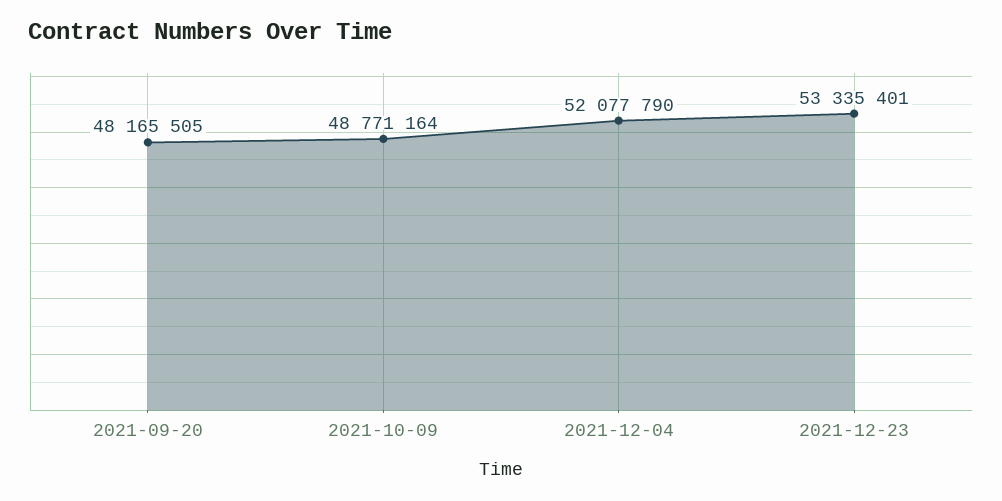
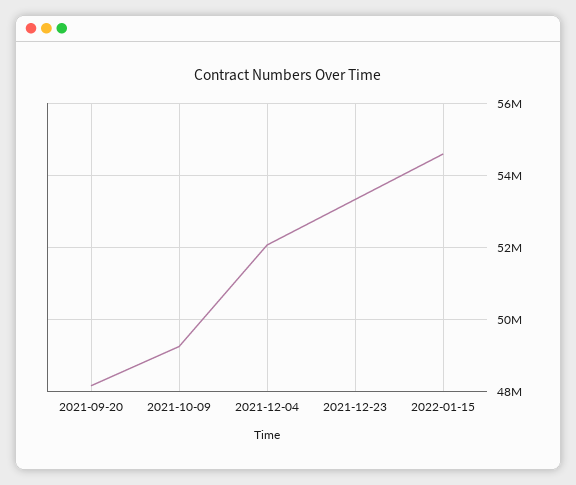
2021-10-09: 48771164 -> 49200000
2022-01-15: none -> 54600000

